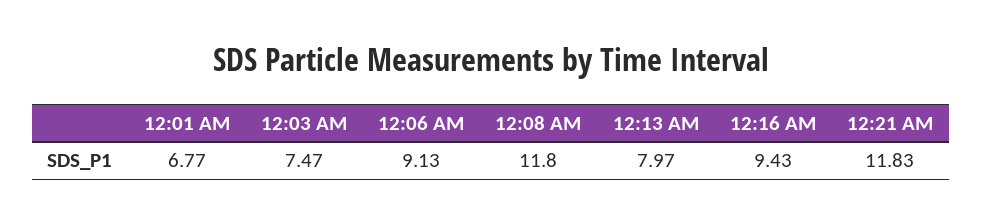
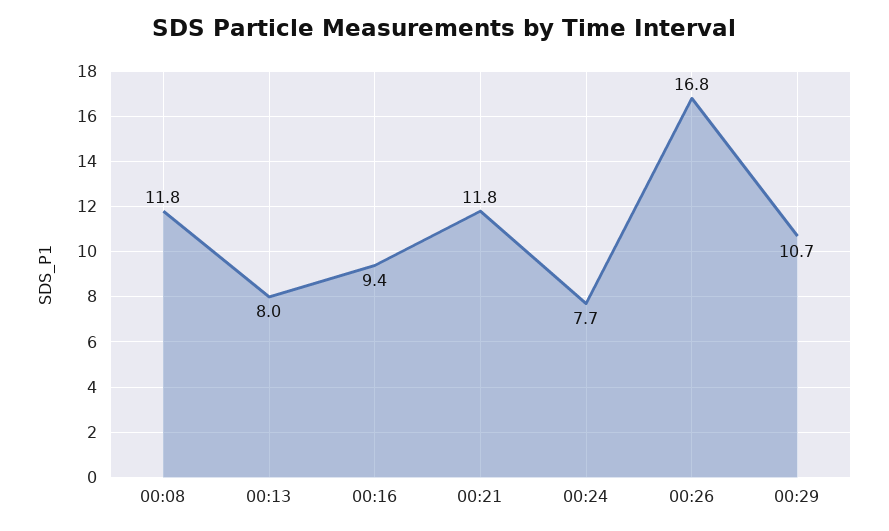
12:01 AM: 6.77 -> none
12:03 AM: 7.47 -> none
12:06 AM: 9.13 -> none
00:24: none -> 7.7
00:26: none -> 16.8
00:29: none -> 10.7

